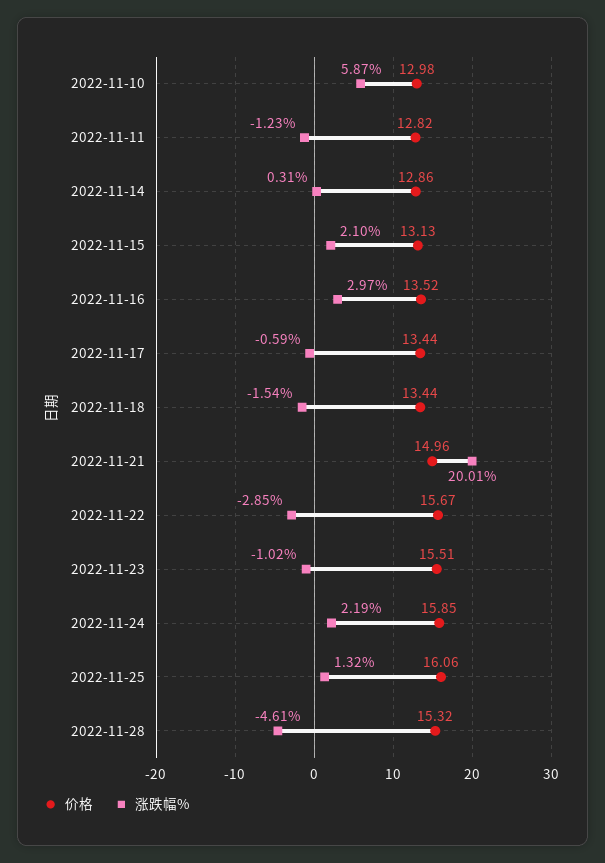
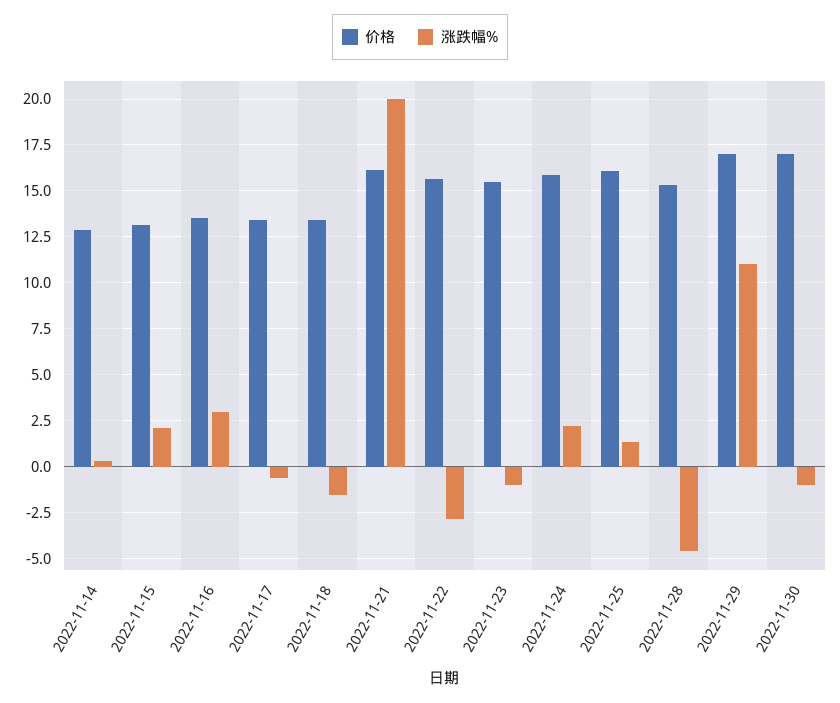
价格, 2022-11-10: 12.98 -> none
涨跌幅%, 2022-11-10: 5.87 -> none
价格, 2022-11-11: 12.82 -> none
涨跌幅%, 2022-11-11: -1.23 -> none
价格, 2022-11-21: 14.96 -> 16
价格, 2022-11-29: none -> 17
涨跌幅%, 2022-11-29: none -> 11
价格, 2022-11-30: none -> 17
涨跌幅%, 2022-11-30: none -> -1

